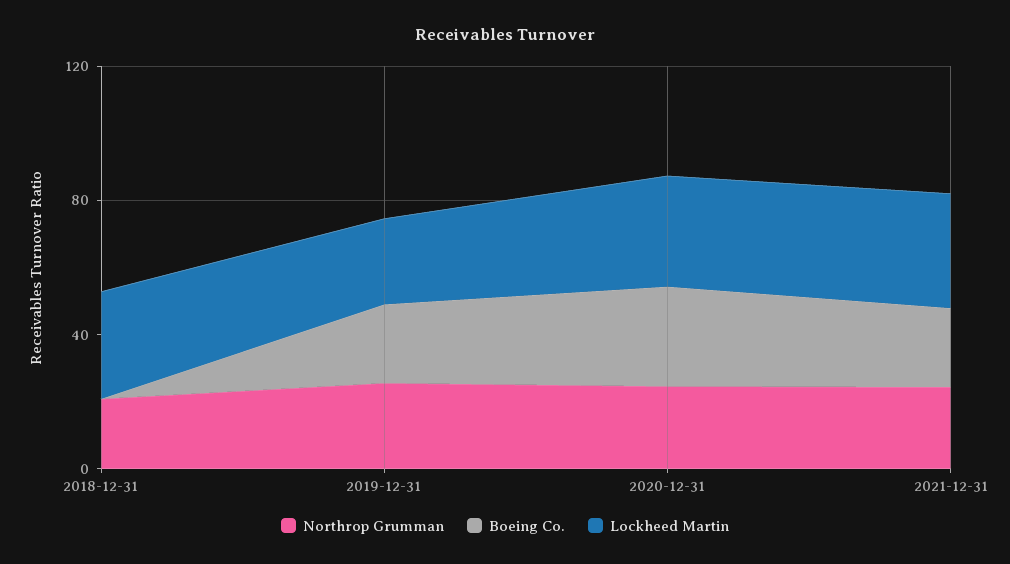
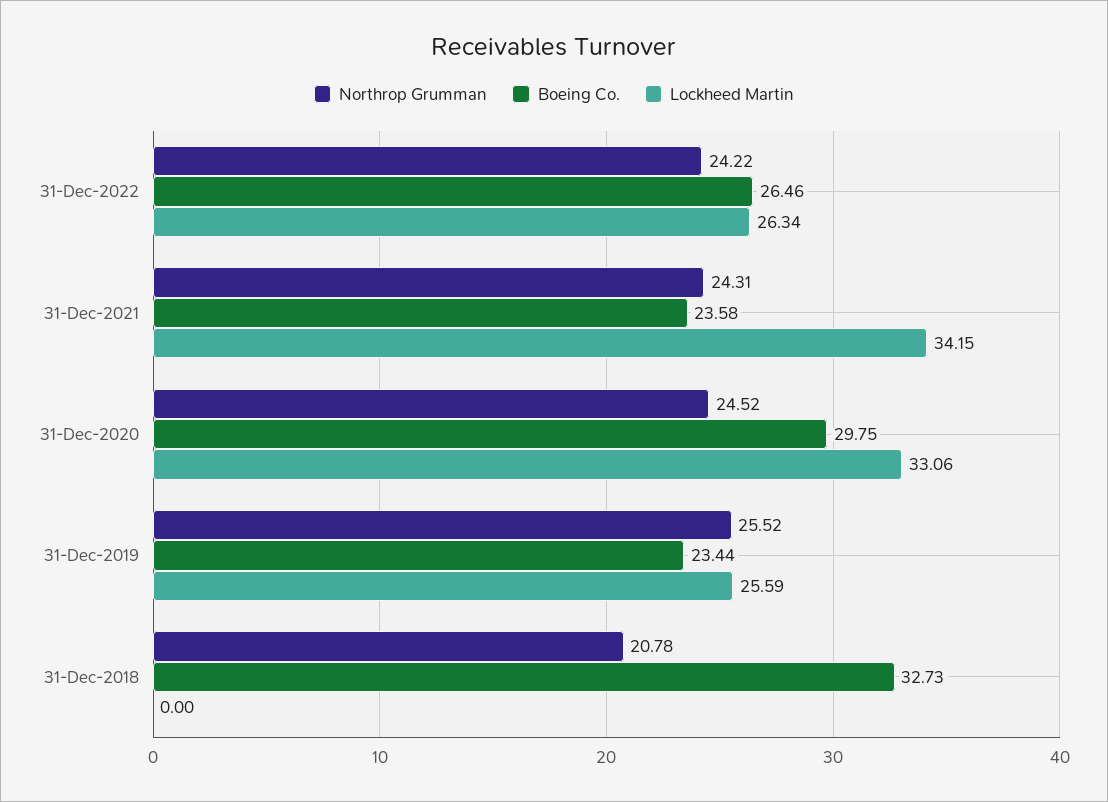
Boeing Co., 2018-12-31: 0 -> 32.73
Lockheed Martin, 2018-12-31: 30 -> 0
Northrop Grumman, 31-Dec-2022: none -> 24.22
Boeing Co., 31-Dec-2022: none -> 26.46
Lockheed Martin, 31-Dec-2022: none -> 26.34

